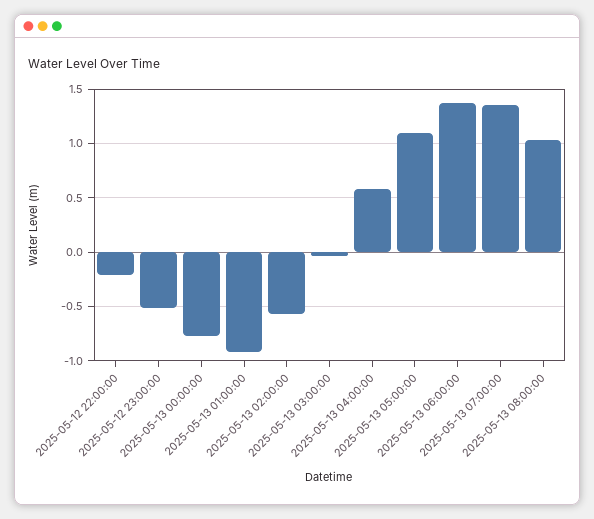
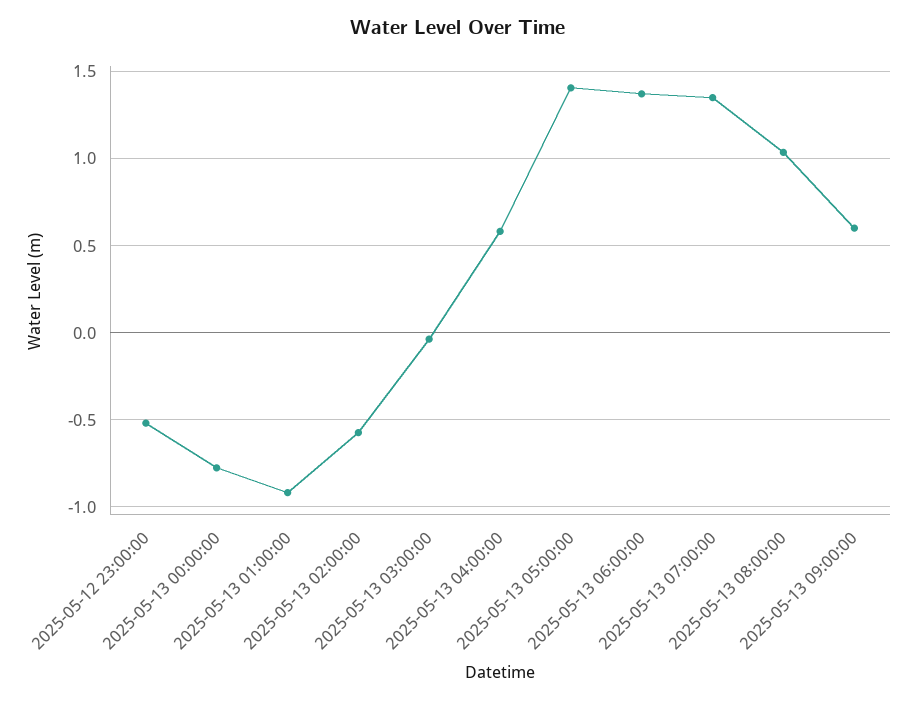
2025-05-12 22:00:00: -0.2 -> none
2025-05-13 05:00:00: 1.1 -> 1.4
2025-05-13 09:00:00: none -> 0.6

